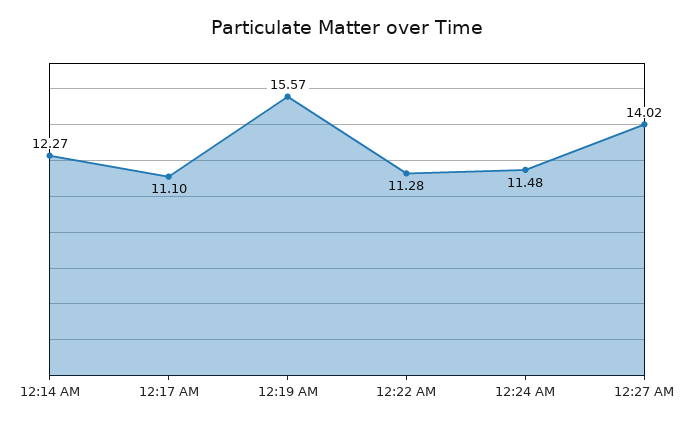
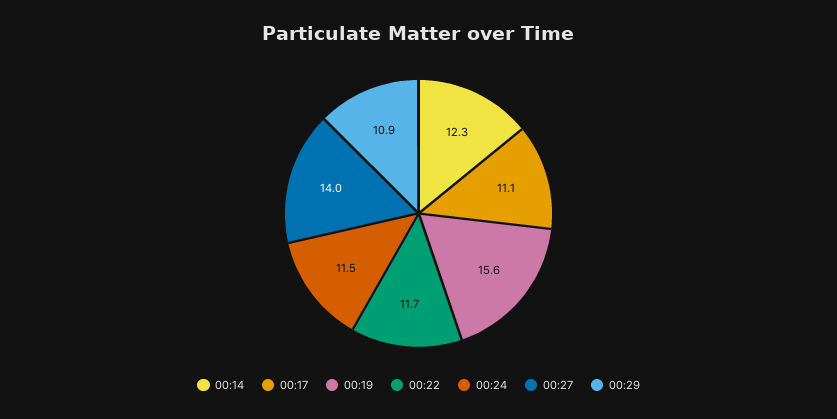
12:22 AM: 11.28 -> 11.7
00:29: none -> 10.9

